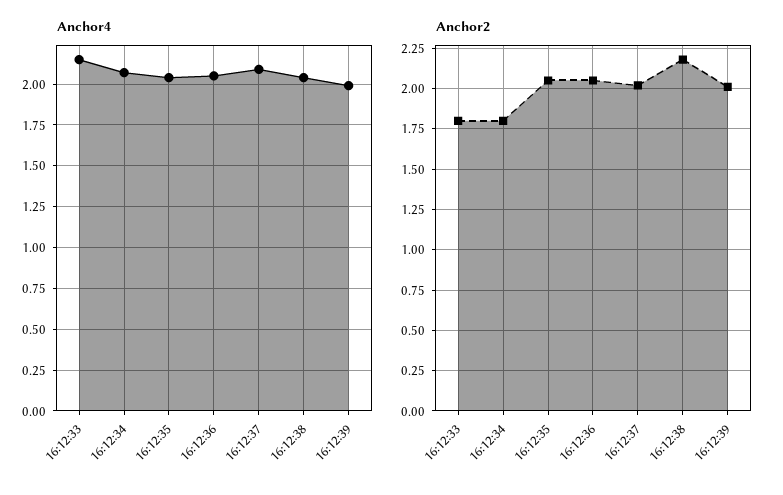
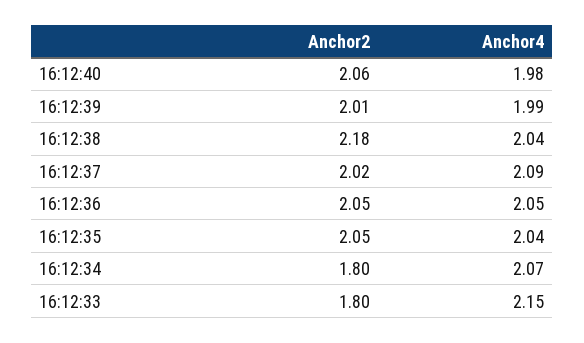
Anchor2, 16:12:40: none -> 2.06
Anchor4, 16:12:40: none -> 1.98

